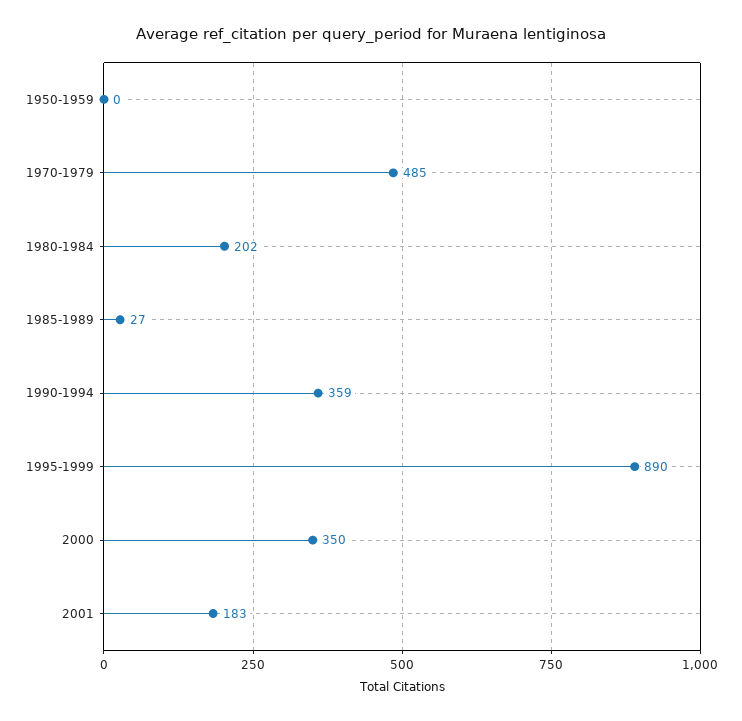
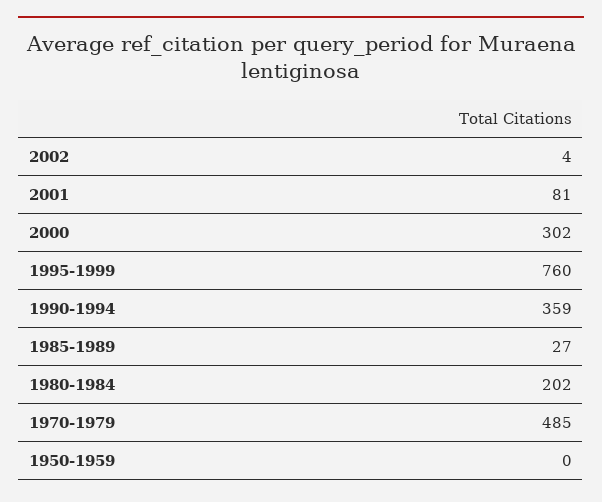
1995-1999: 890 -> 760
2000: 350 -> 302
2001: 183 -> 81
2002: none -> 4

